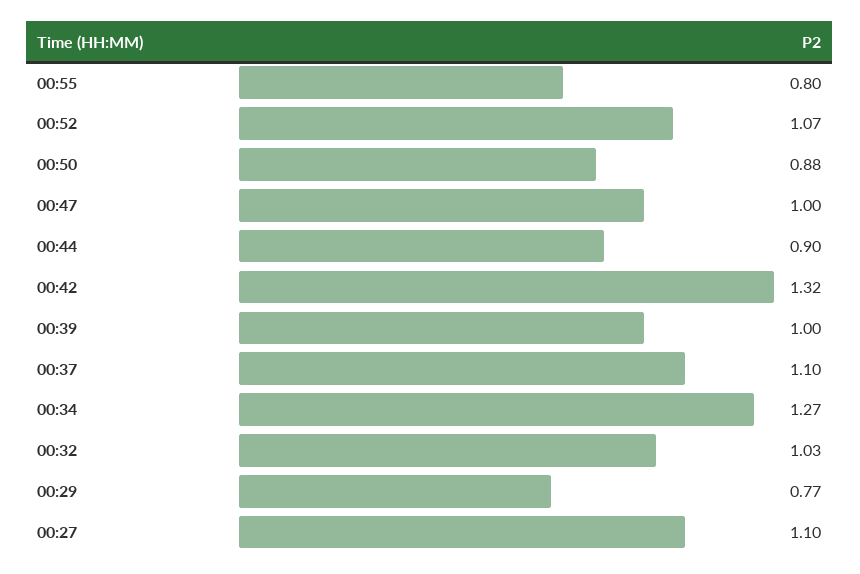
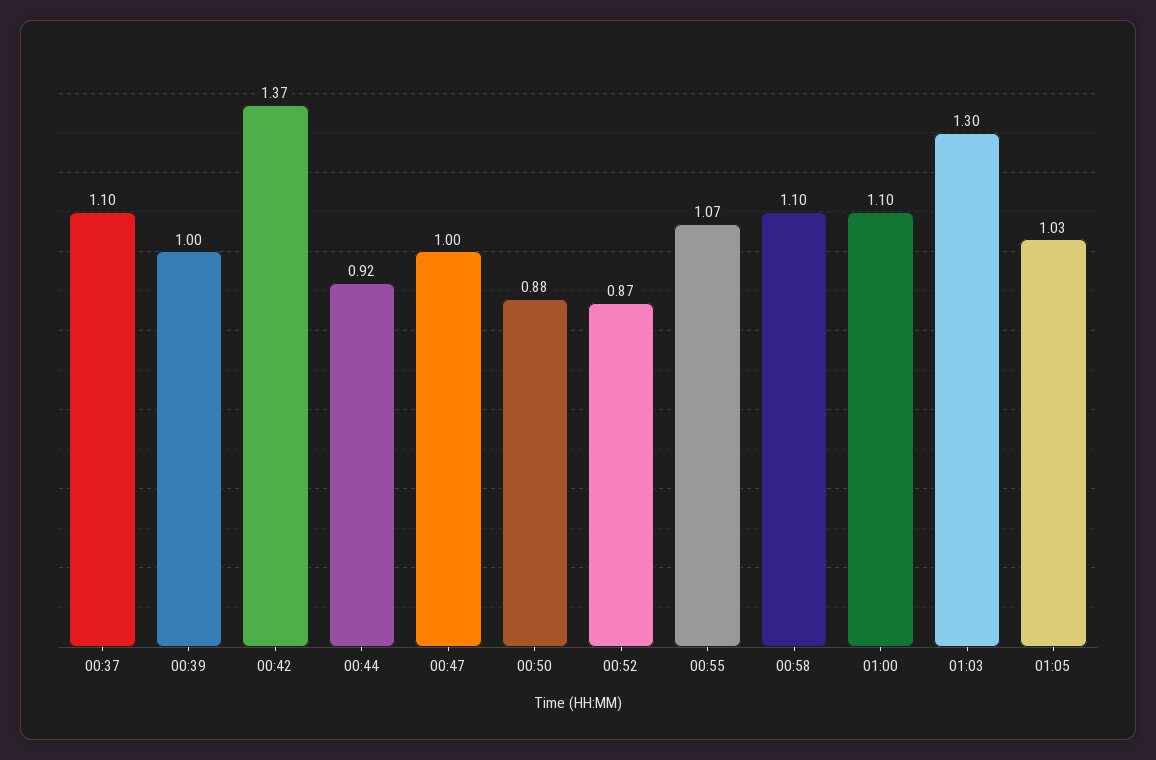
00:55: 0.8 -> 1.07
00:52: 1.07 -> 0.87
00:44: 0.9 -> 0.92
00:42: 1.32 -> 1.37
00:34: 1.27 -> none
00:32: 1.03 -> none
00:29: 0.77 -> none
00:27: 1.1 -> none
00:58: none -> 1.1
01:00: none -> 1.1
01:03: none -> 1.3
01:05: none -> 1.03

